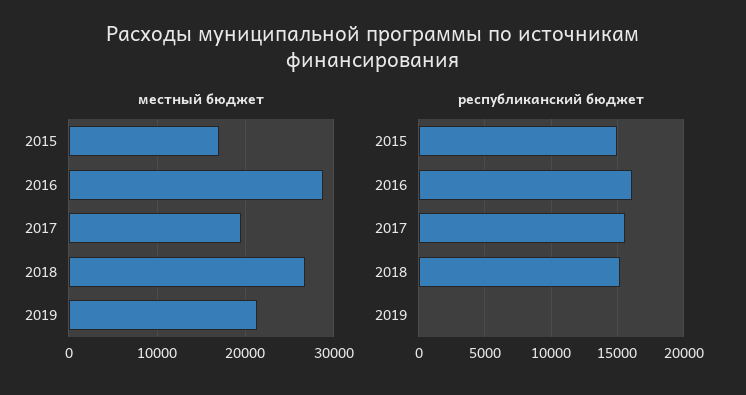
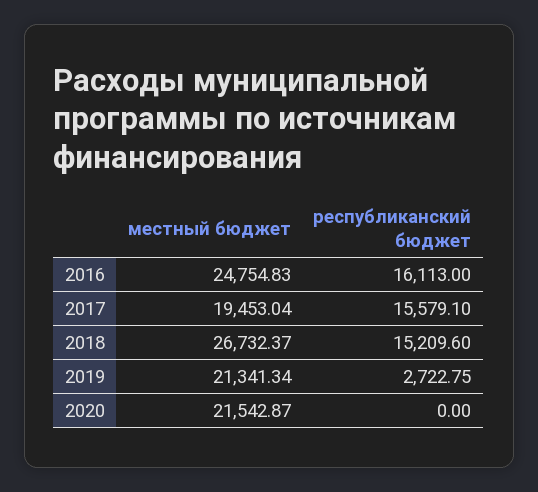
местный бюджет, 2015: 17000 -> none
местный бюджет, 2016: 29000 -> 24754.83
республиканский бюджет, 2015: 15000 -> none
республиканский бюджет, 2019: 0 -> 2722.75
местный бюджет, 2020: none -> 21542.87
республиканский бюджет, 2020: none -> 0

